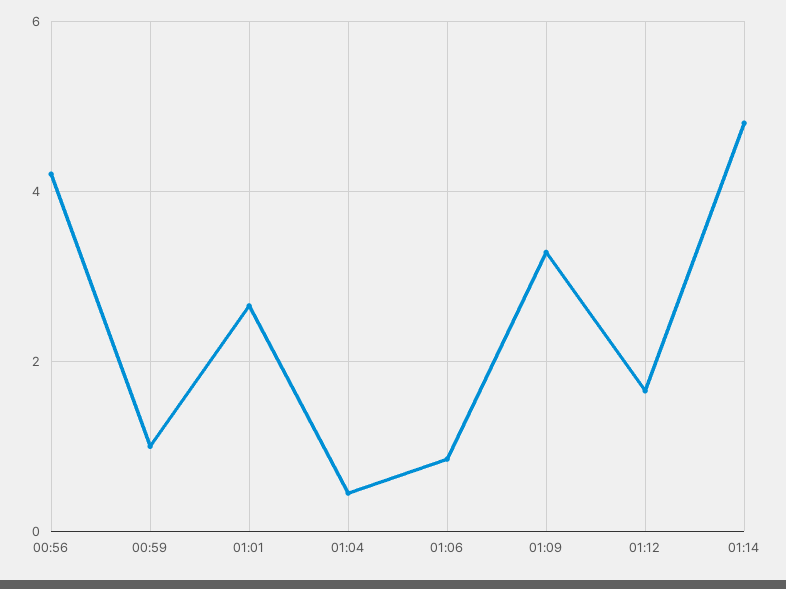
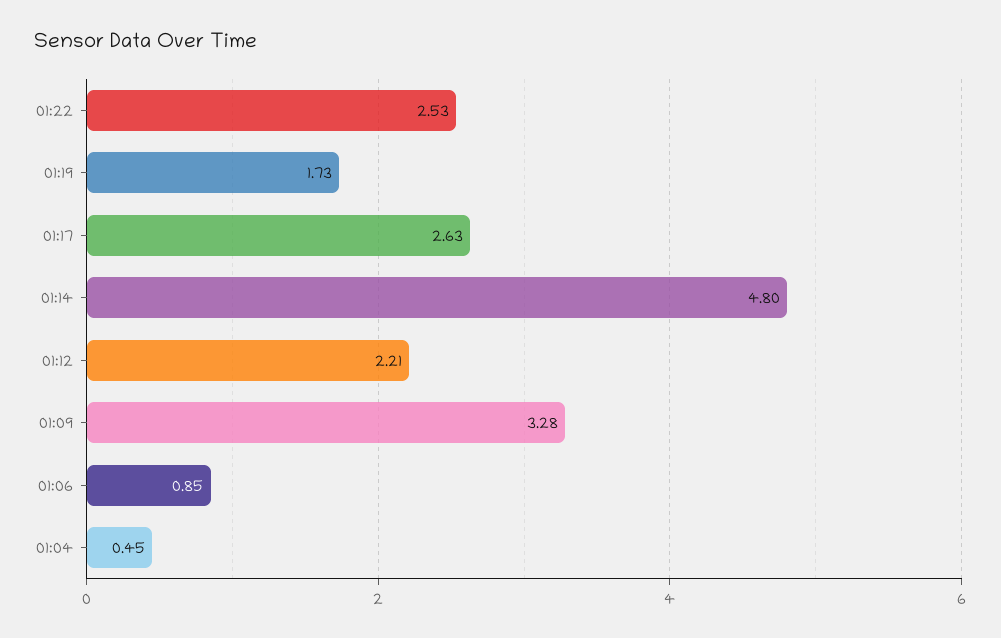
00:56: 4.2 -> none
00:59: 1 -> none
01:01: 2.6 -> none
01:12: 1.6 -> 2.21
01:22: none -> 2.53
01:19: none -> 1.73
01:17: none -> 2.63

